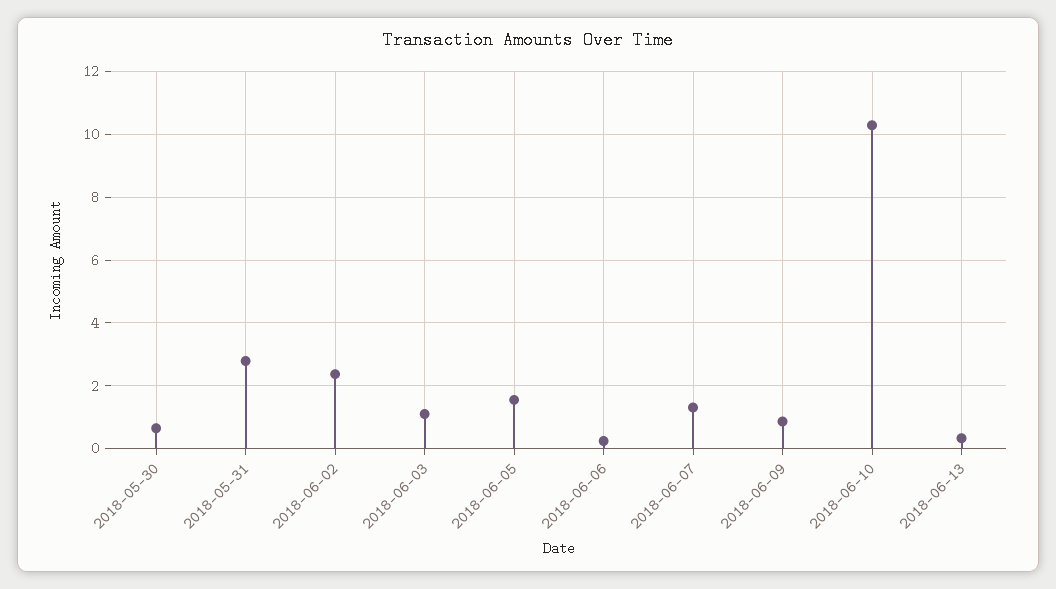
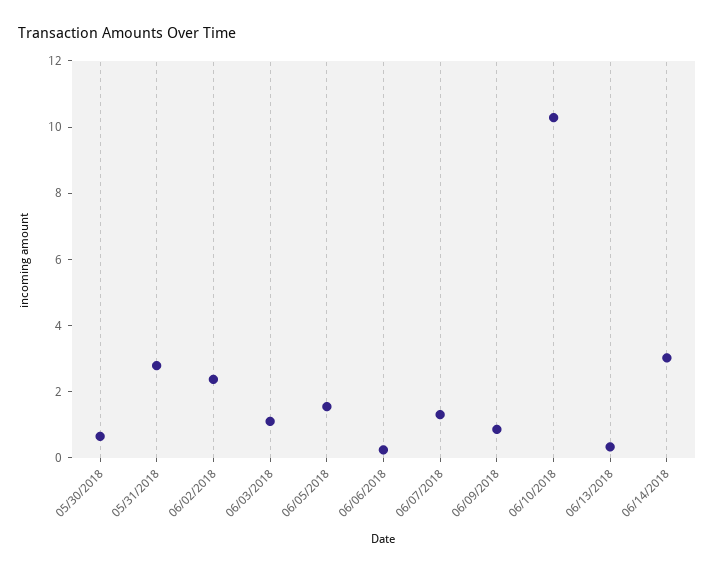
06/14/2018: none -> 3

